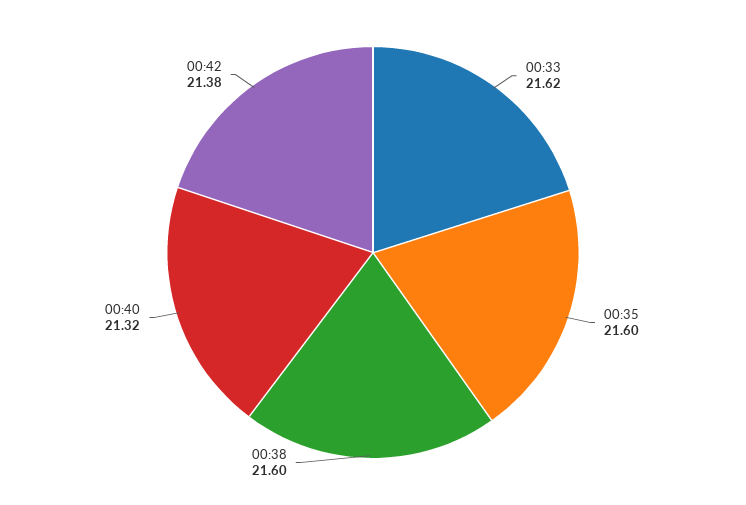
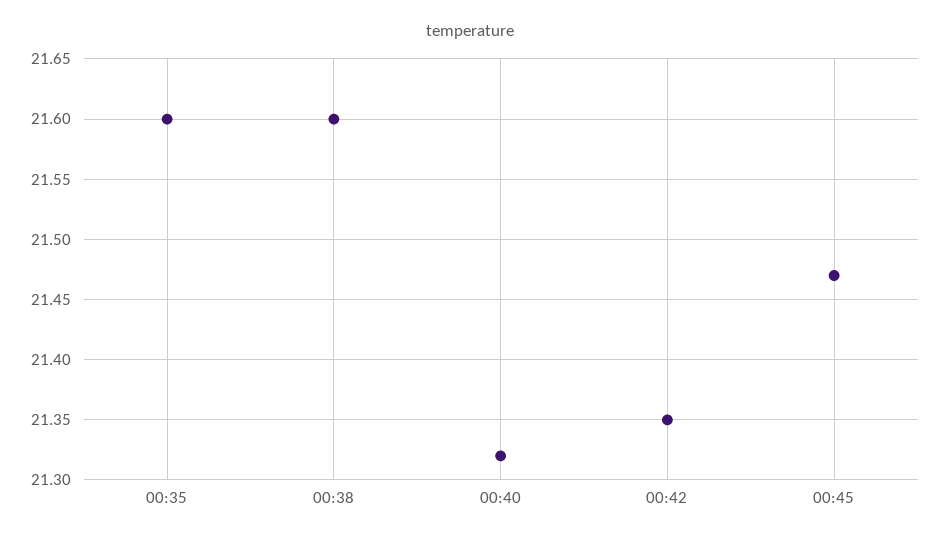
00:33: 21.62 -> none
00:42: 21.38 -> 21.35
00:45: none -> 21.47

